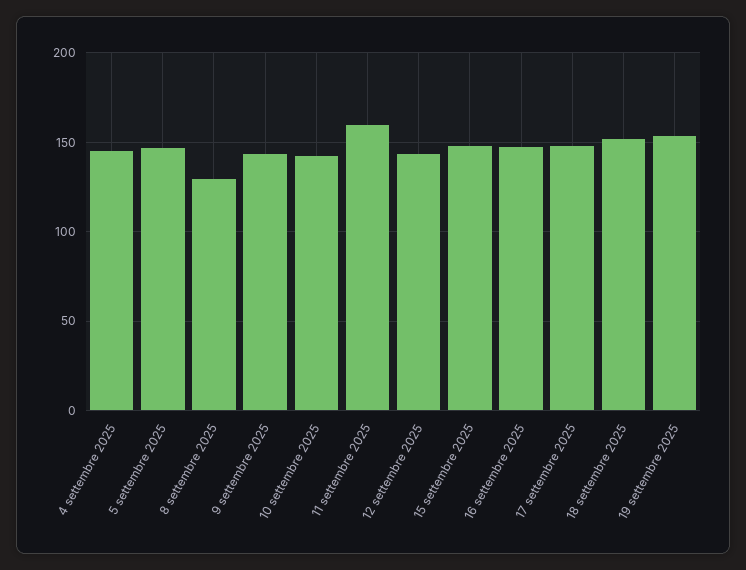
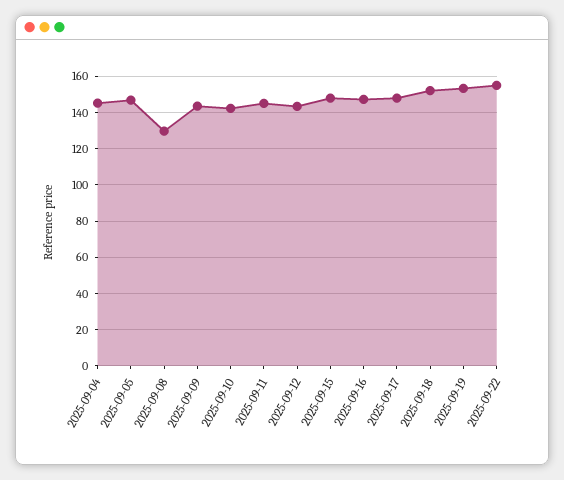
11 settembre 2025: 160 -> 145
2025-09-22: none -> 155

